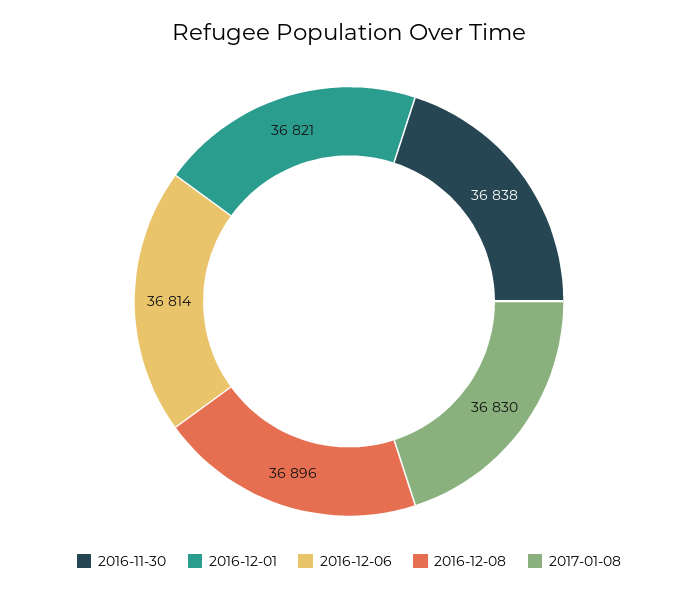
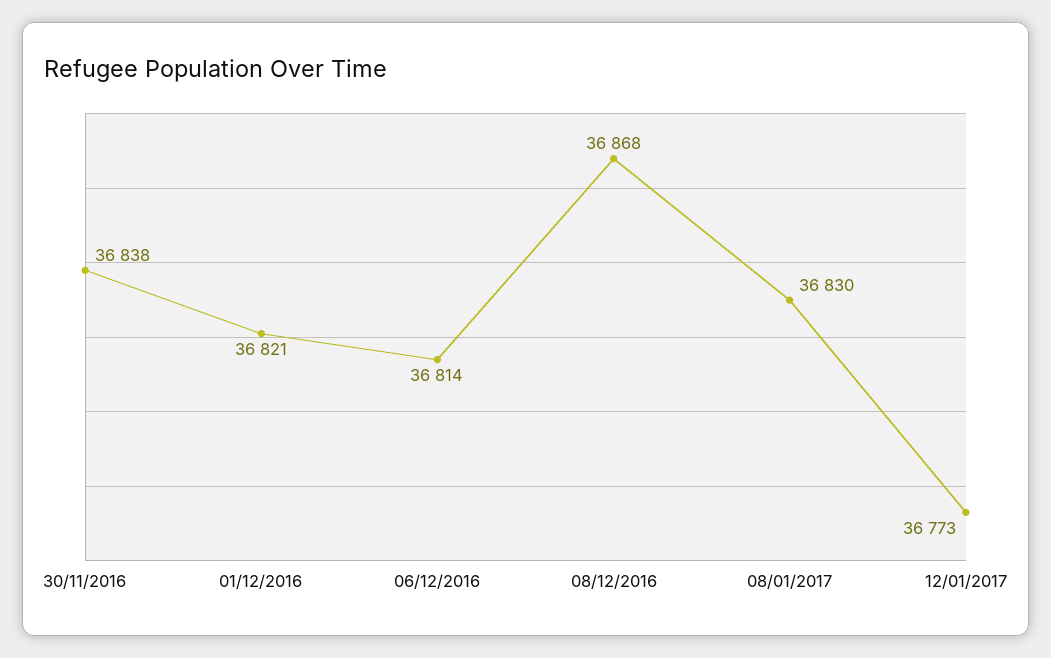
2016-12-08: 36896 -> 36868
12/01/2017: none -> 36773

